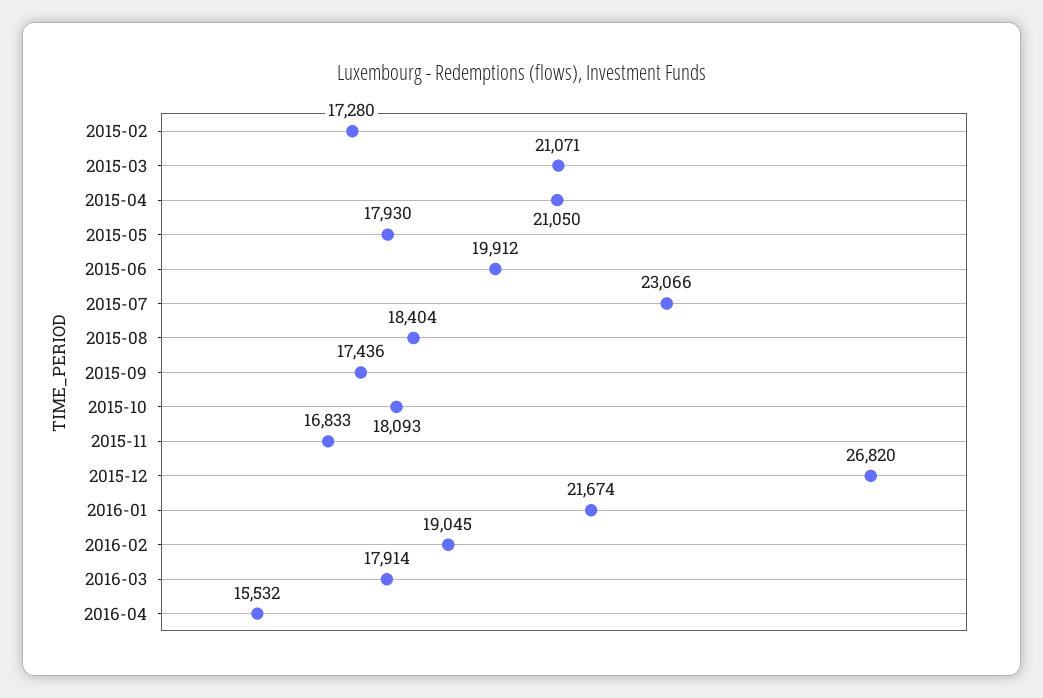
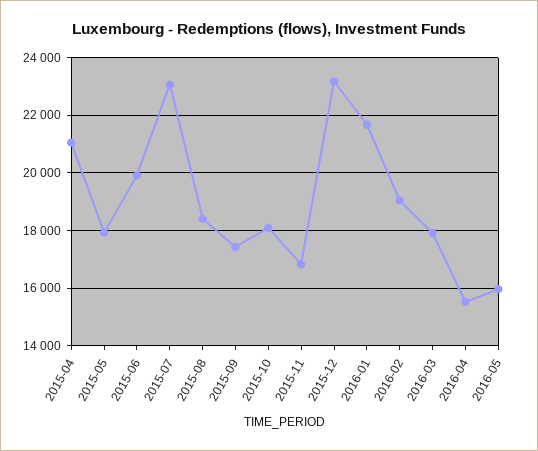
2015-02: 17280 -> none
2015-03: 21071 -> none
2015-12: 26820 -> 23250
2016-05: none -> 16000

